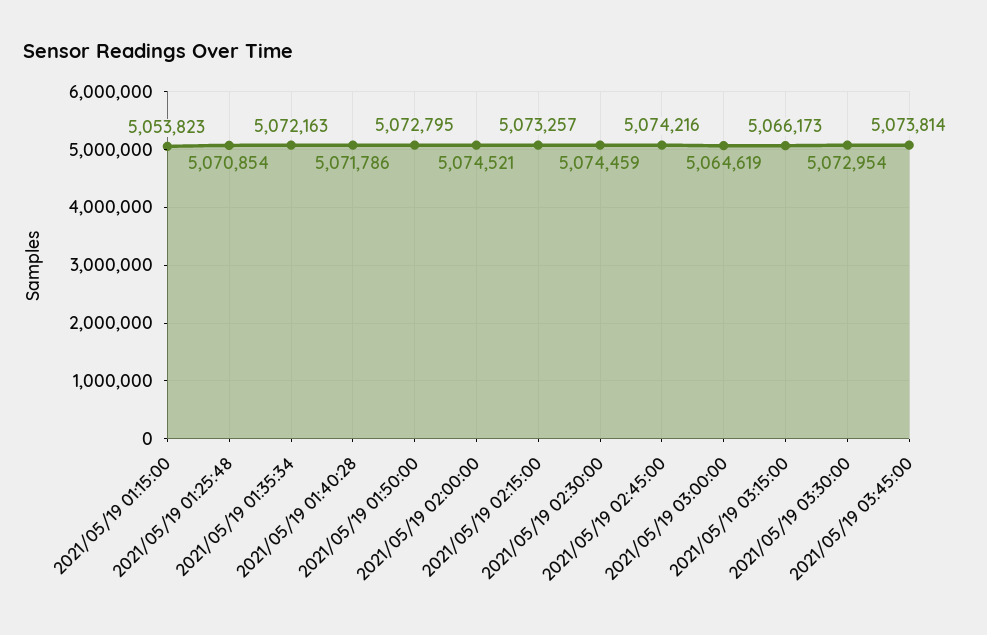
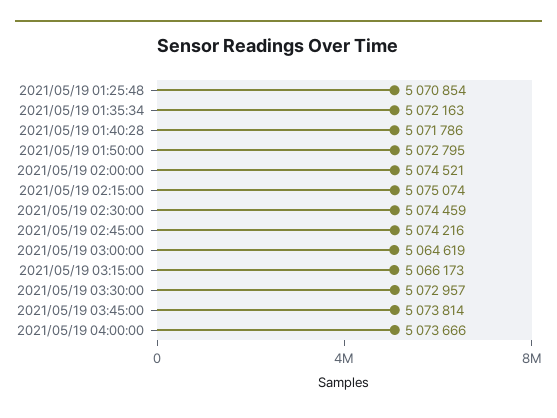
2021/05/19 01:15:00: 5053823 -> none
2021/05/19 02:15:00: 5073257 -> 5075074
2021/05/19 03:30:00: 5072954 -> 5072957
2021/05/19 04:00:00: none -> 5073666

